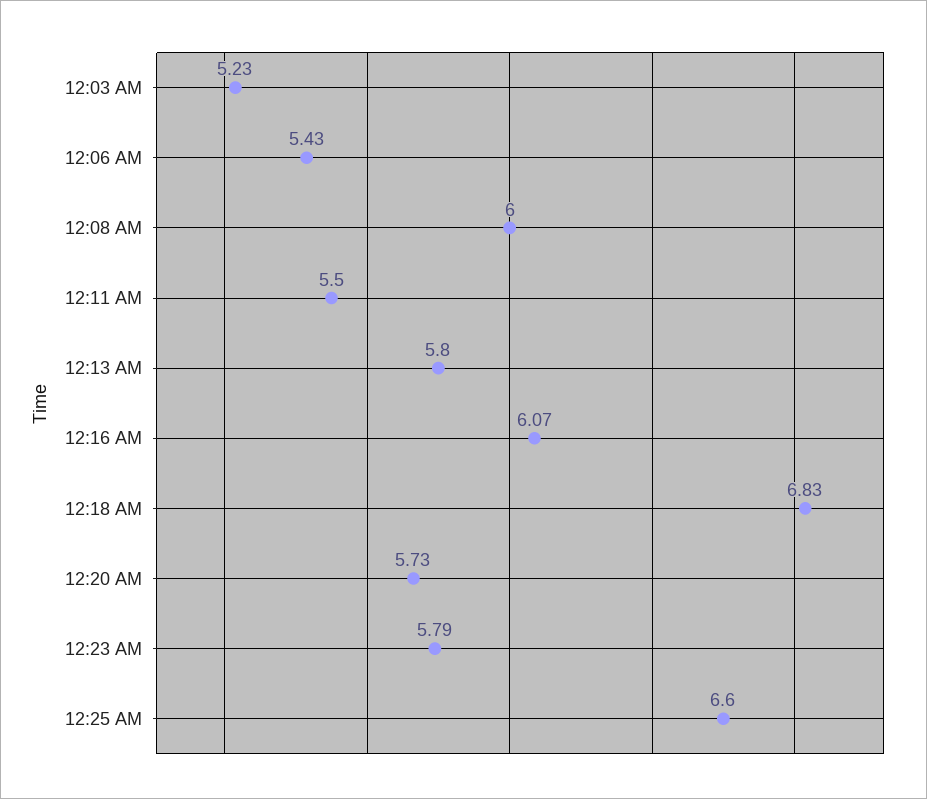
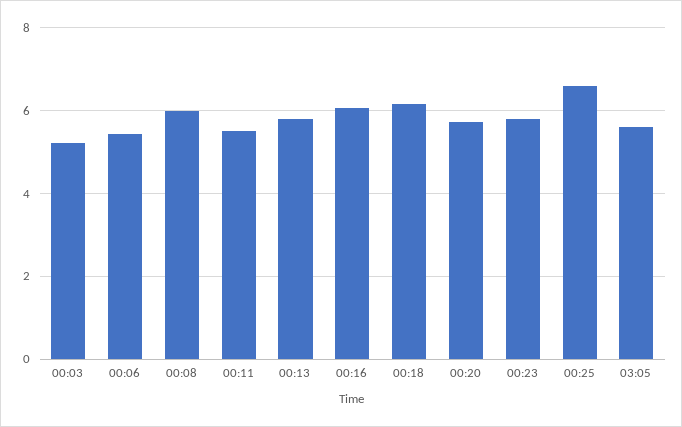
12:18 AM: 6.83 -> 6.2
03:05: none -> 5.6

